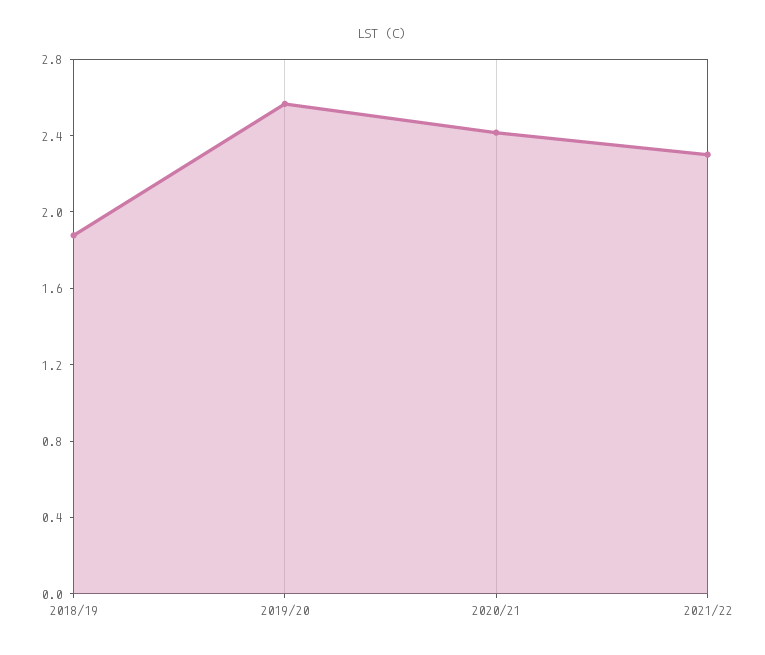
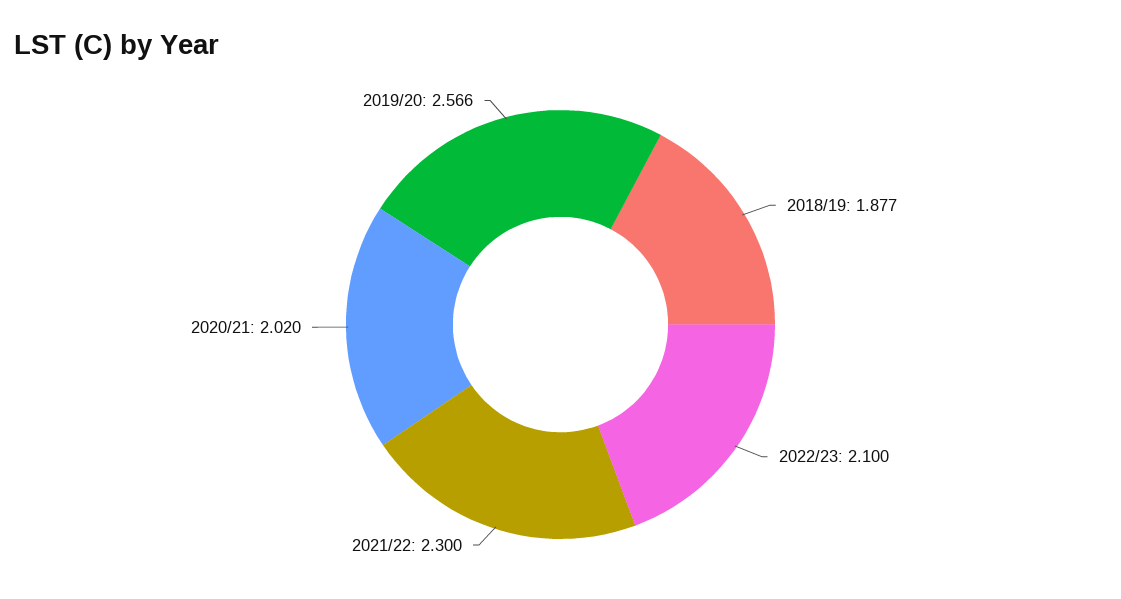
2020/21: 2.4 -> 2.02
2022/23: none -> 2.1

